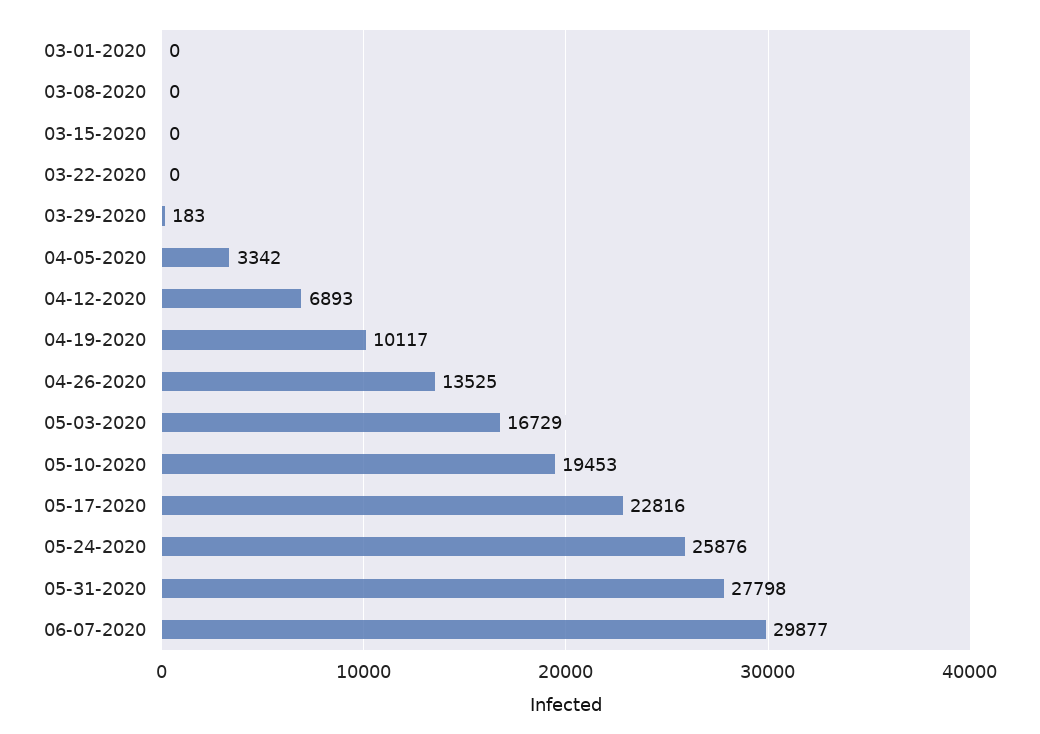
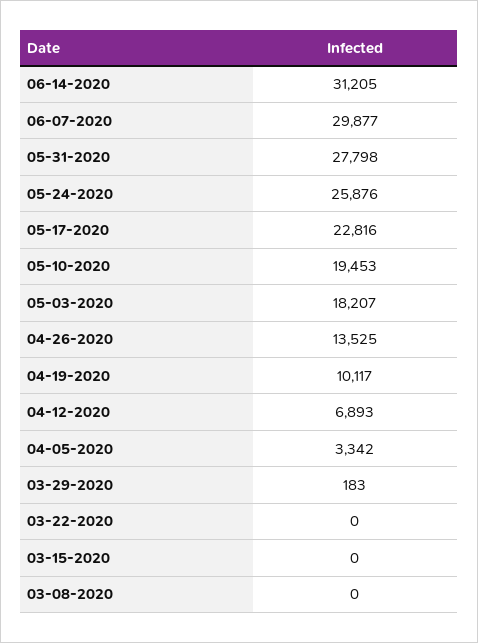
03-01-2020: 0 -> none
05-03-2020: 16729 -> 18207
06-14-2020: none -> 31205

